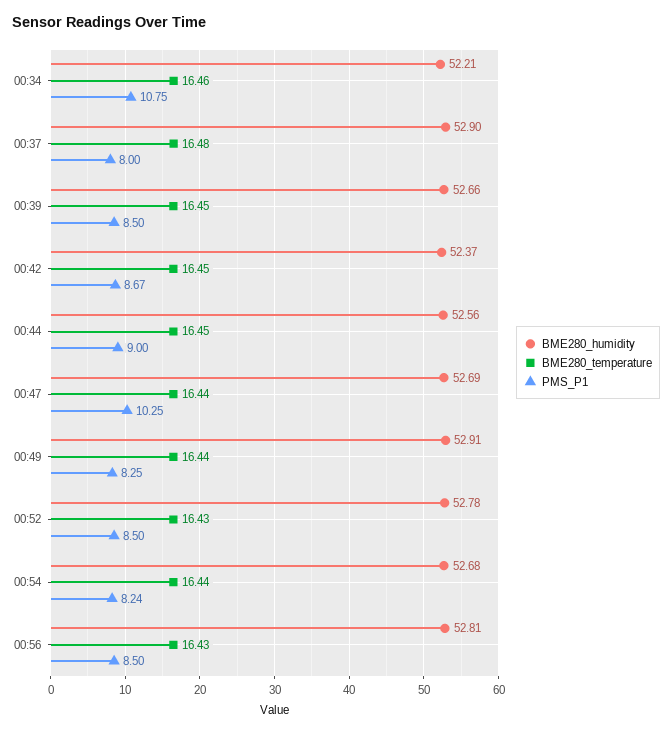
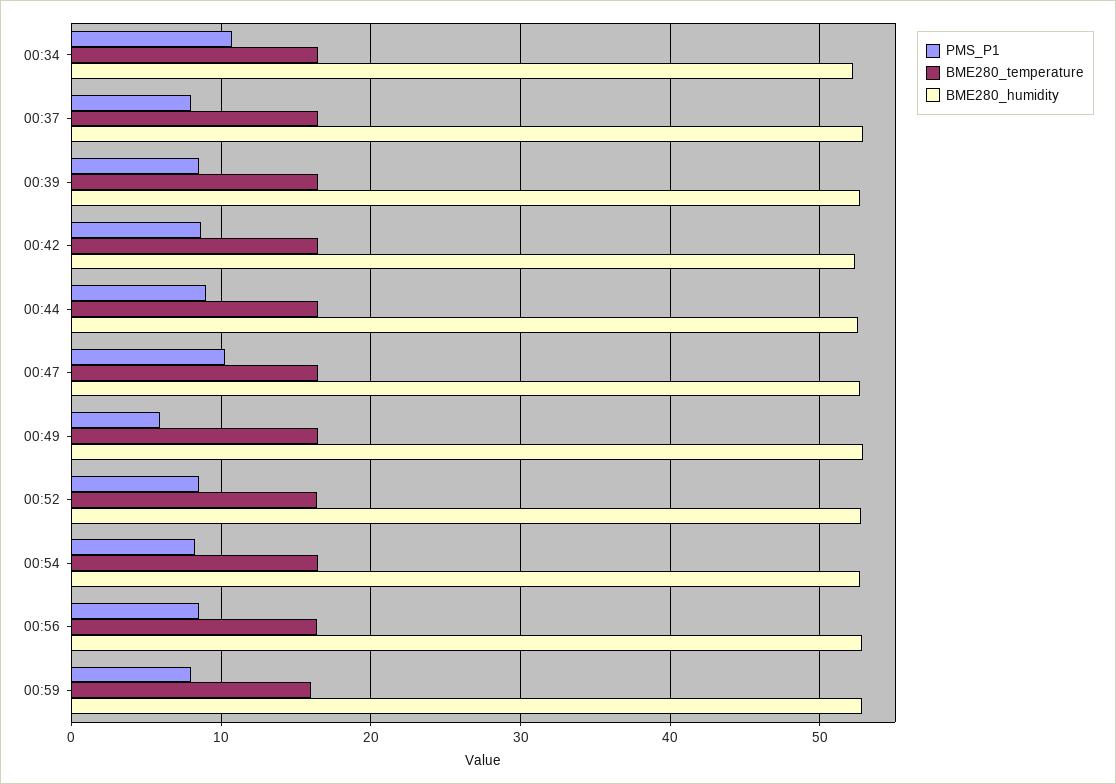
PMS_P1, 00:49: 8.25 -> 6
PMS_P1, 00:59: none -> 8
BME280_temperature, 00:59: none -> 16
BME280_humidity, 00:59: none -> 53

